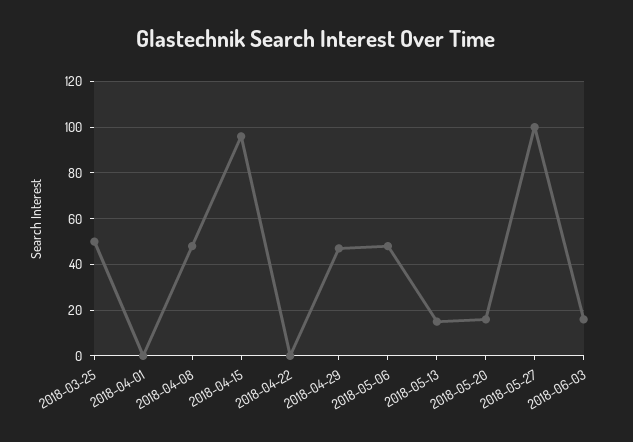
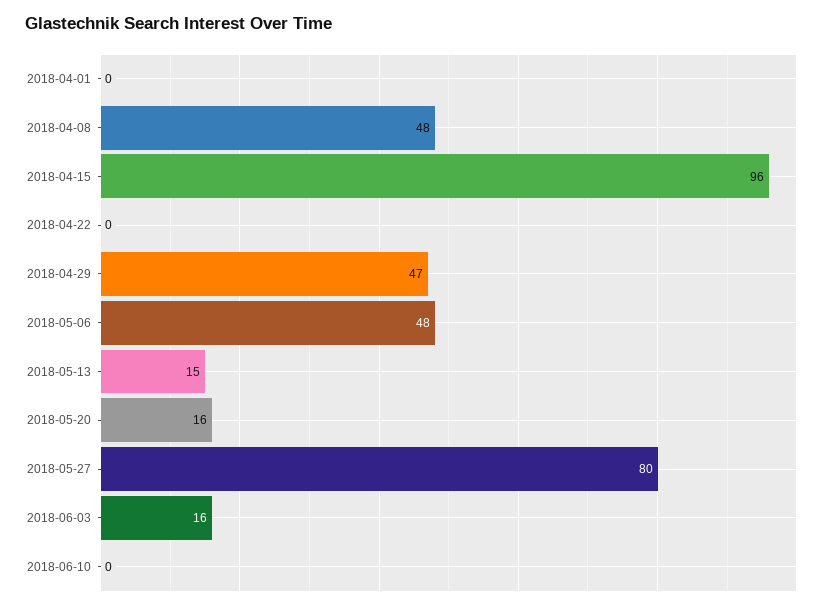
2018-03-25: 50 -> none
2018-05-27: 100 -> 80
2018-06-10: none -> 0

